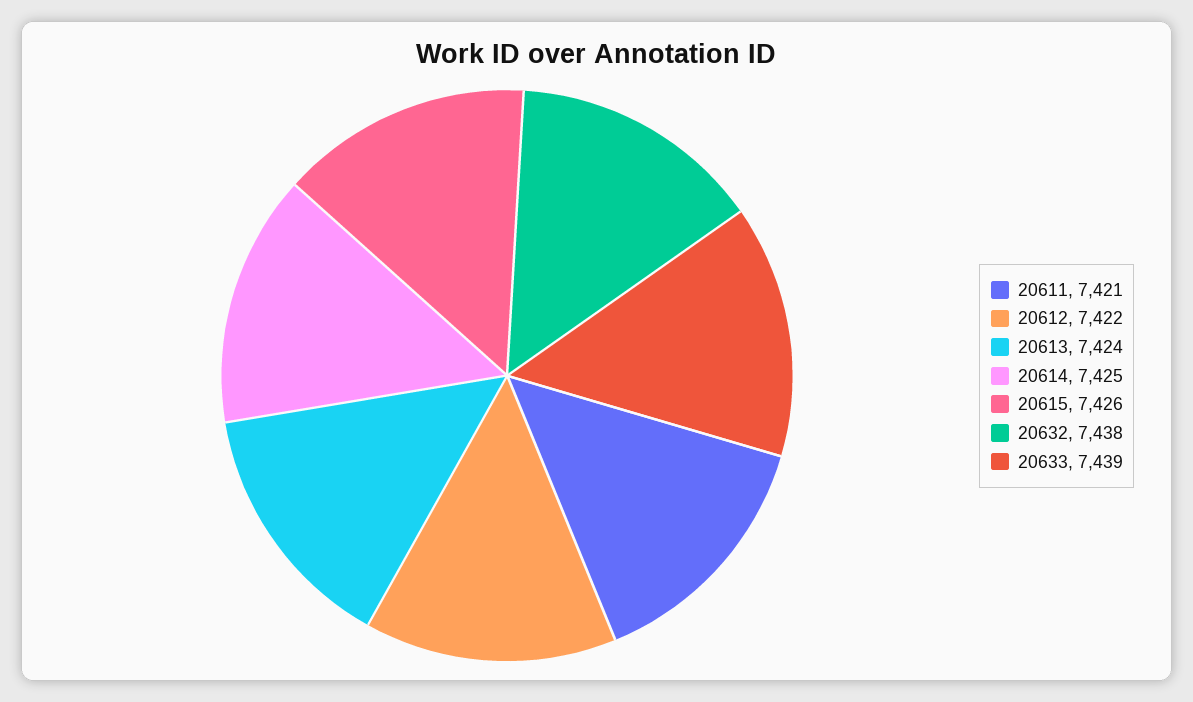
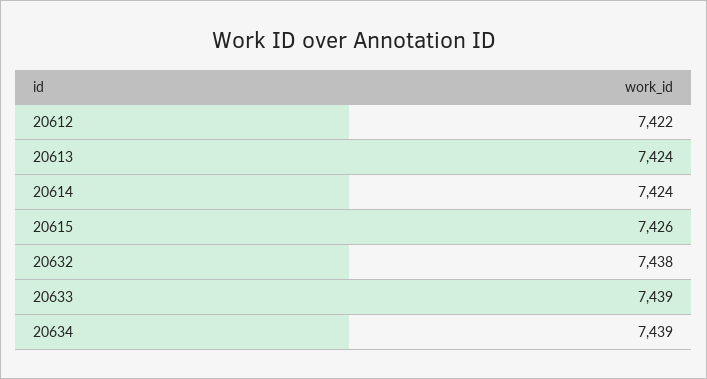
20611: 7421 -> none
20614: 7425 -> 7424
20634: none -> 7439

